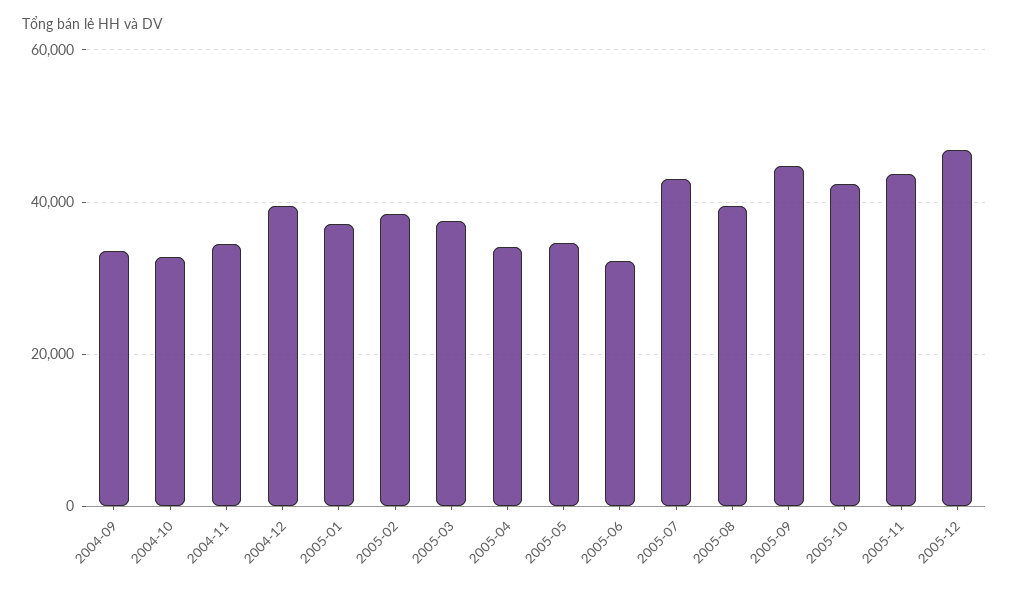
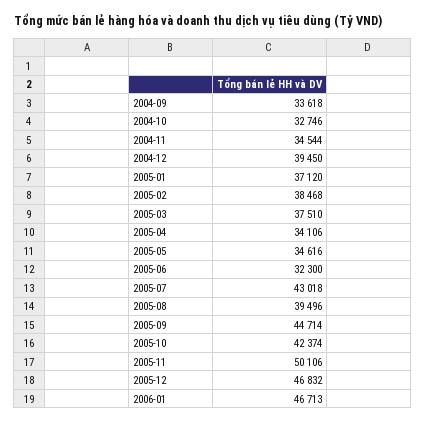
2005-11: 44000 -> 50106
2006-01: none -> 46713

